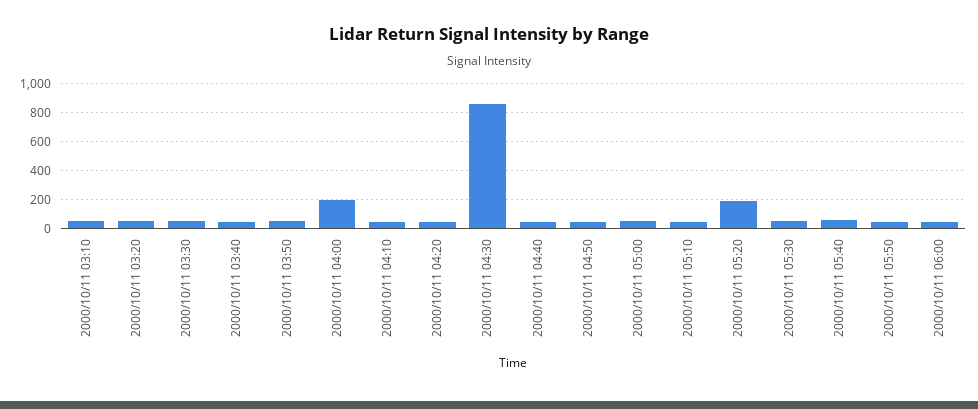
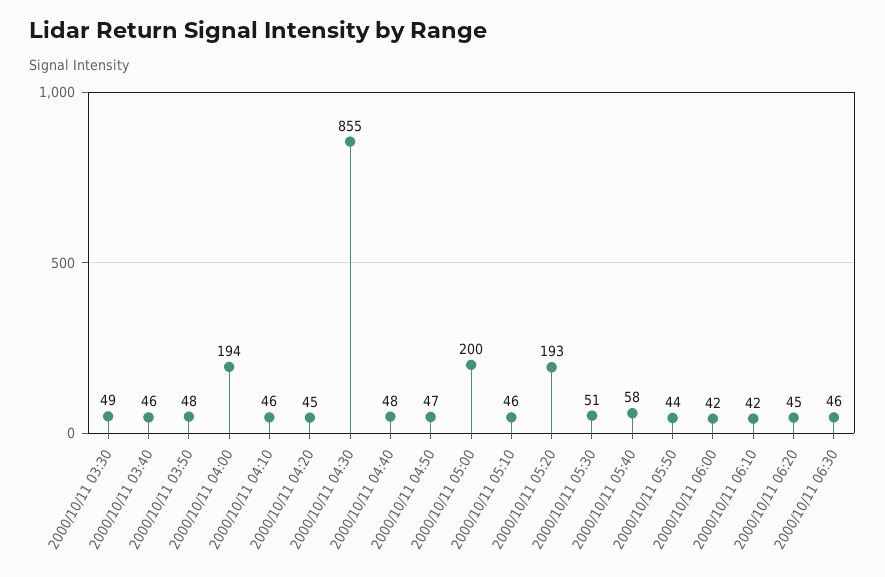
2000/10/11 03:10: 50 -> none
2000/10/11 03:20: 50 -> none
2000/10/11 05:00: 50 -> 200
2000/10/11 06:10: none -> 42
2000/10/11 06:20: none -> 45
2000/10/11 06:30: none -> 46

